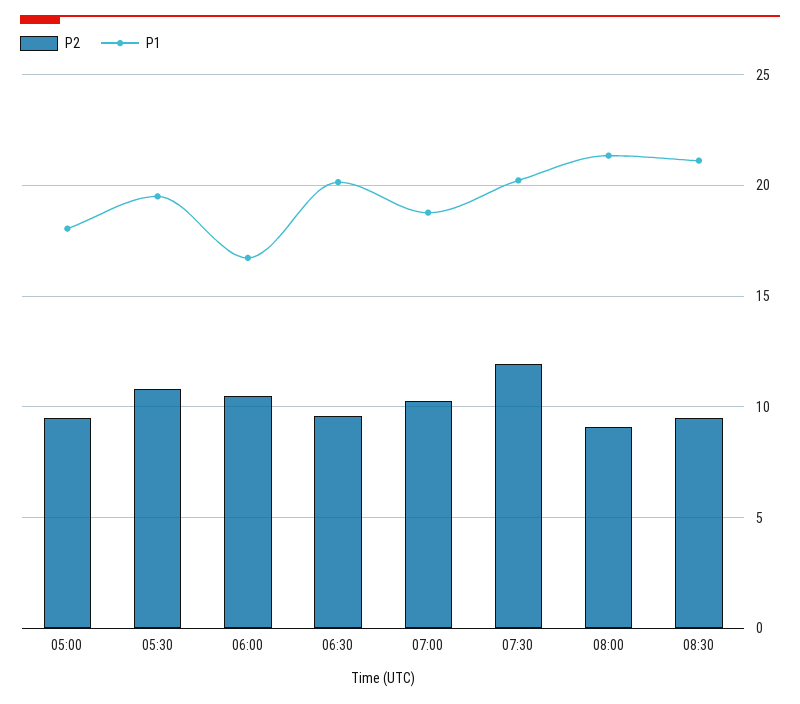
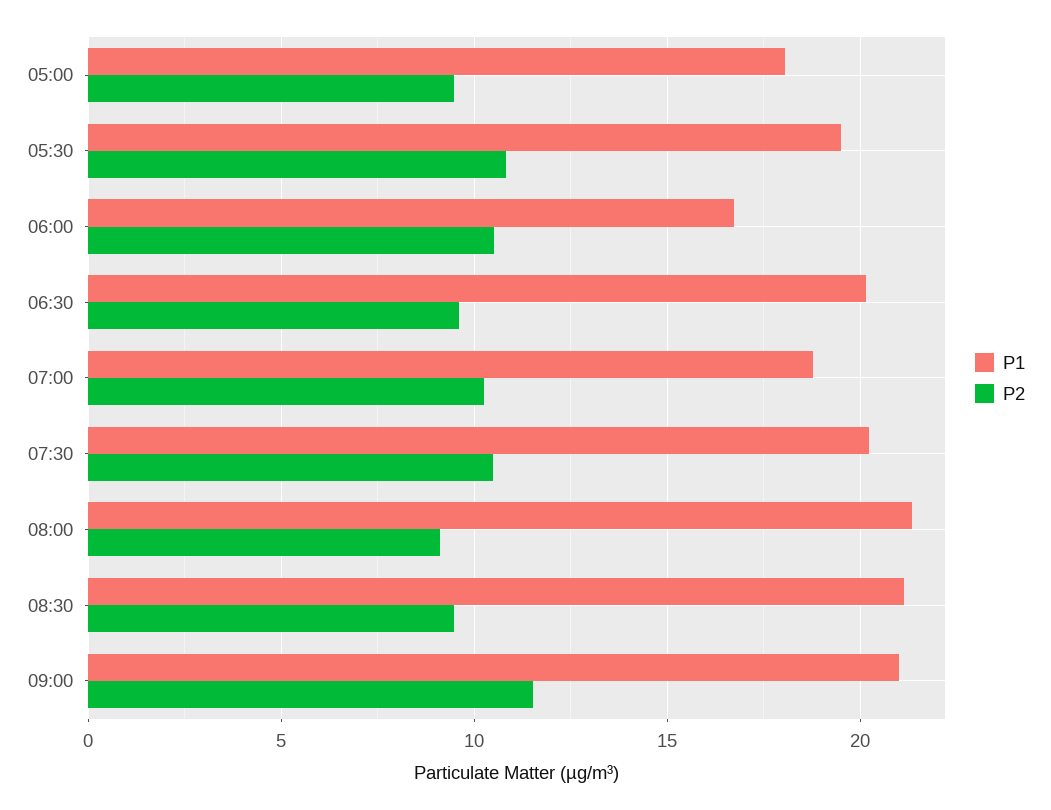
P2, 07:30: 12 -> 10.5
P1, 09:00: none -> 21
P2, 09:00: none -> 11.5

